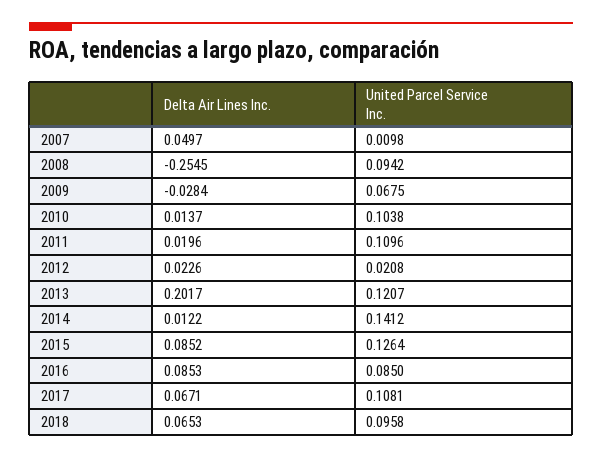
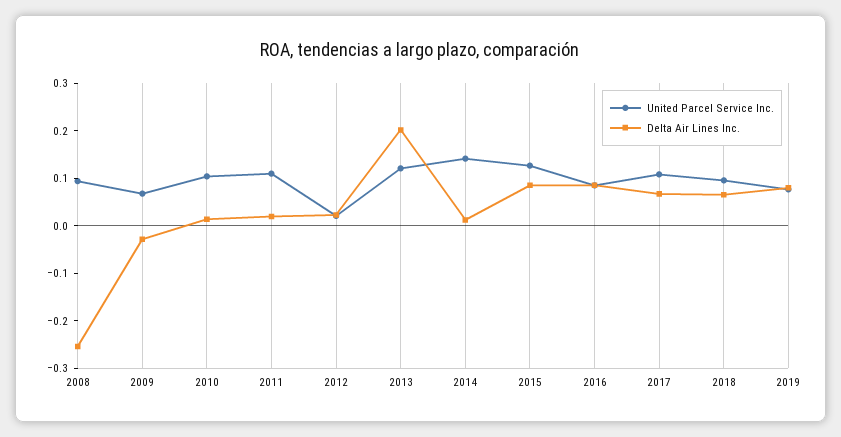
Delta Air Lines Inc., 2007: 0.0497 -> none
United Parcel Service Inc., 2007: 0.0098 -> none
United Parcel Service Inc., 2019: none -> 0.08
Delta Air Lines Inc., 2019: none -> 0.08

